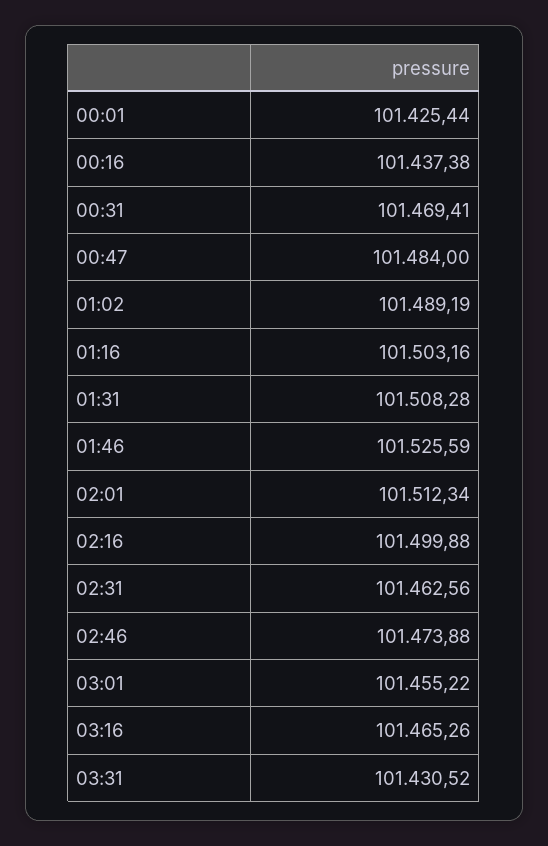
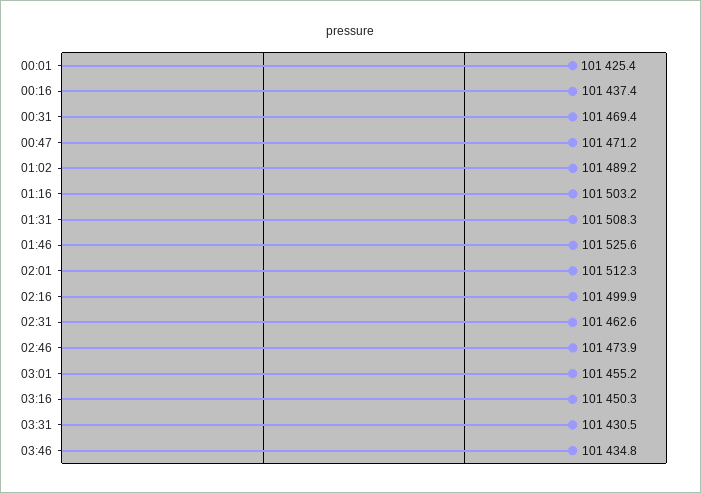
00:47: 101484 -> 101471.2
03:16: 101465.26 -> 101450.3
03:46: none -> 101434.8

